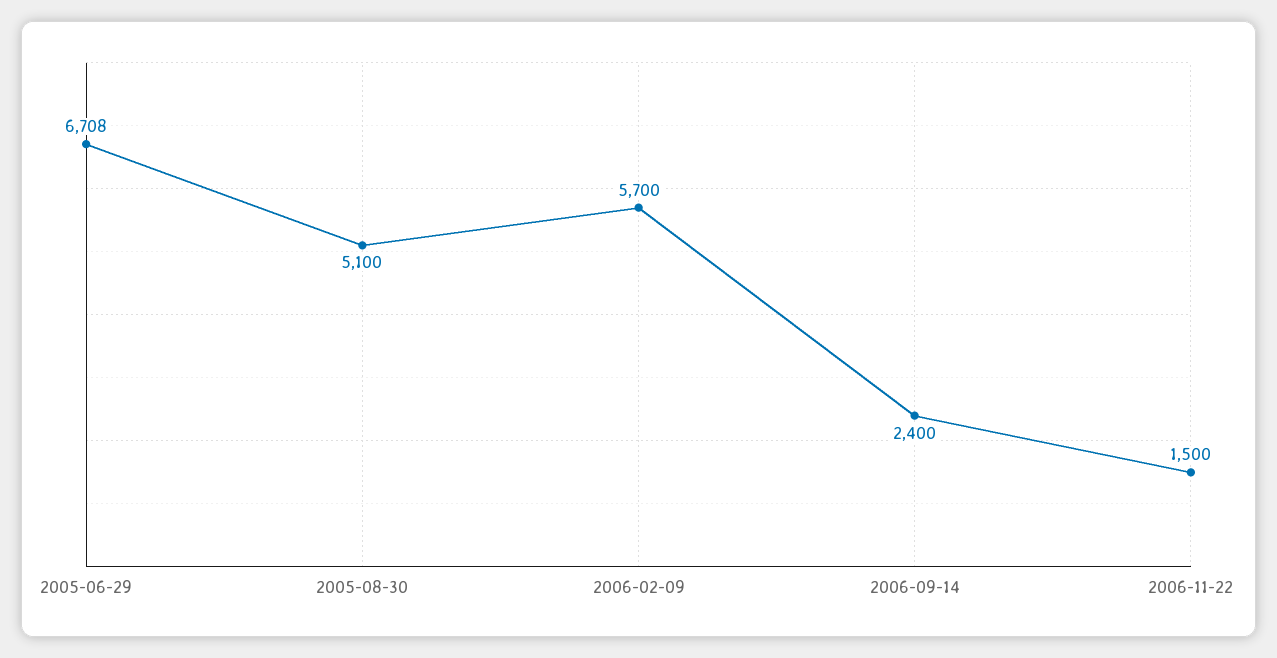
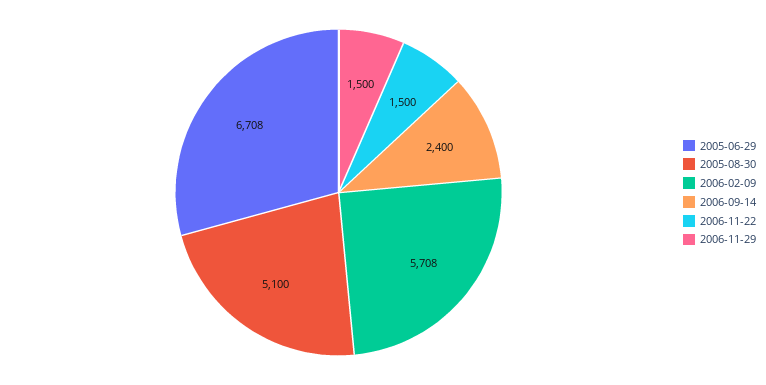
2006-02-09: 5700 -> 5708
2006-11-29: none -> 1500

